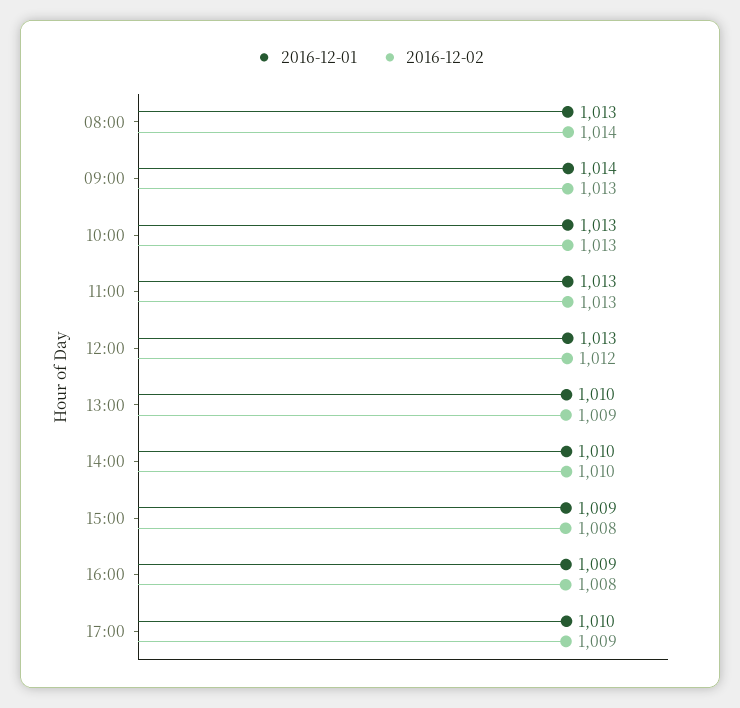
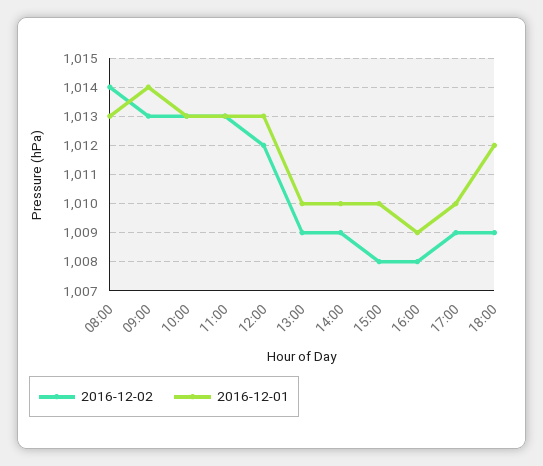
2016-12-02, 14:00: 1010 -> 1009
2016-12-01, 15:00: 1009 -> 1010
2016-12-02, 18:00: none -> 1009
2016-12-01, 18:00: none -> 1012

